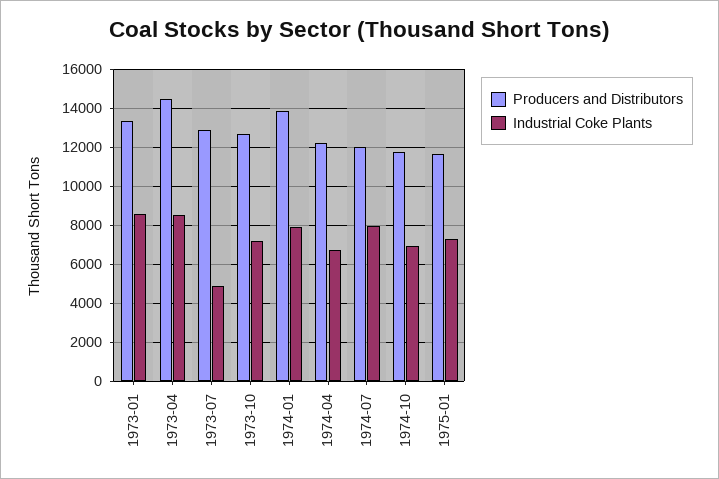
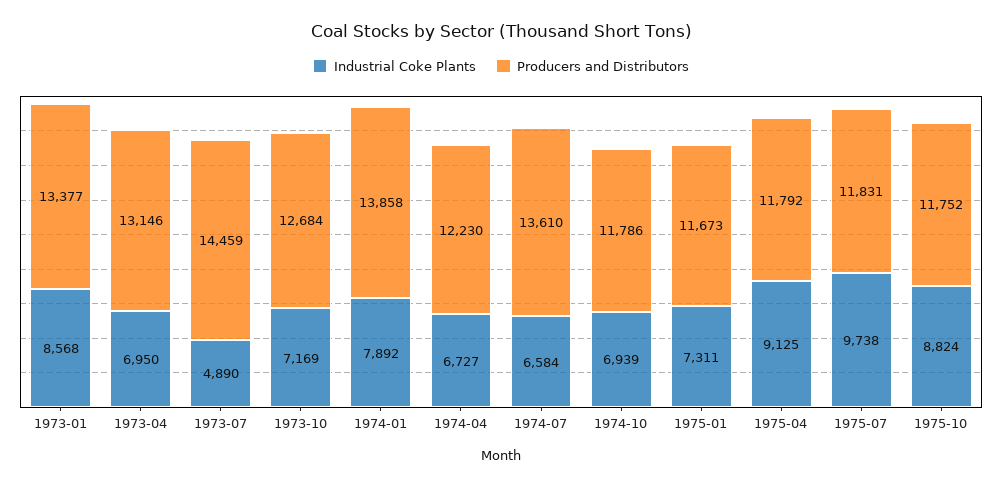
Producers and Distributors, 1973-04: 14500 -> 13146
Industrial Coke Plants, 1973-04: 8500 -> 6950
Producers and Distributors, 1973-07: 13000 -> 14459
Producers and Distributors, 1974-07: 12000 -> 13610
Industrial Coke Plants, 1974-07: 8000 -> 6584
Industrial Coke Plants, 1975-04: none -> 9125
Producers and Distributors, 1975-04: none -> 11792
Industrial Coke Plants, 1975-07: none -> 9738
Producers and Distributors, 1975-07: none -> 11831
Industrial Coke Plants, 1975-10: none -> 8824
Producers and Distributors, 1975-10: none -> 11752

